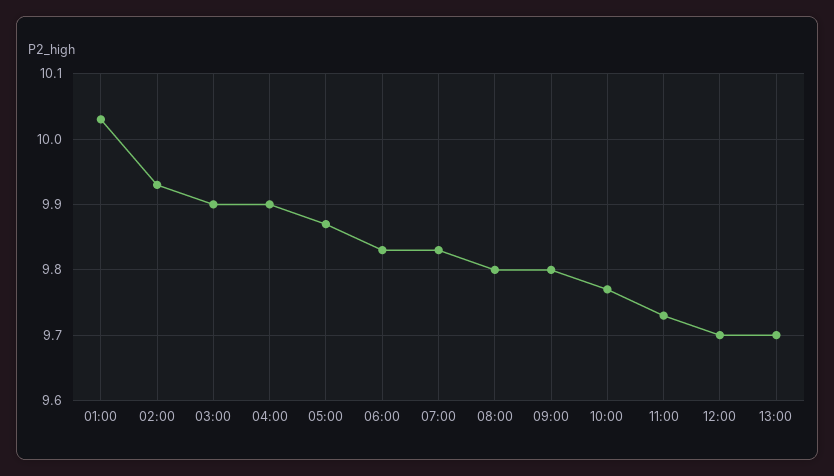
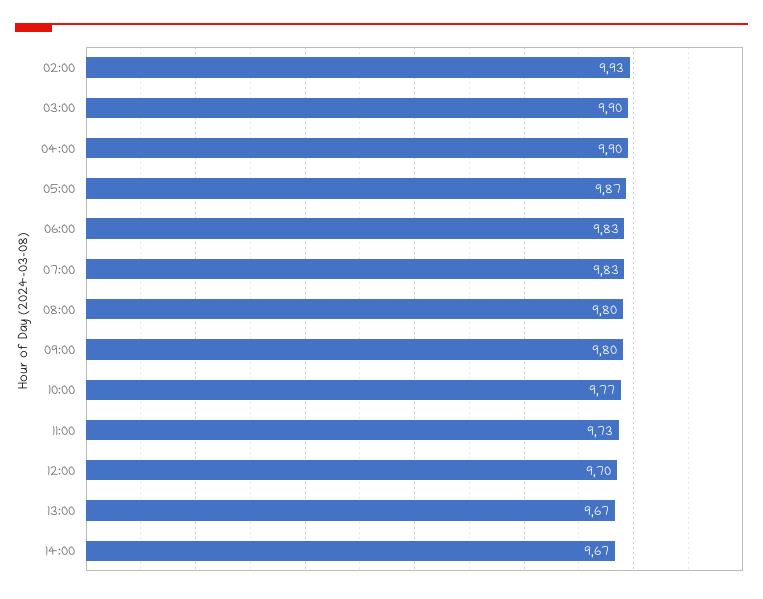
01:00: 10.03 -> none
13:00: 9.7 -> 9.67
14:00: none -> 9.67

